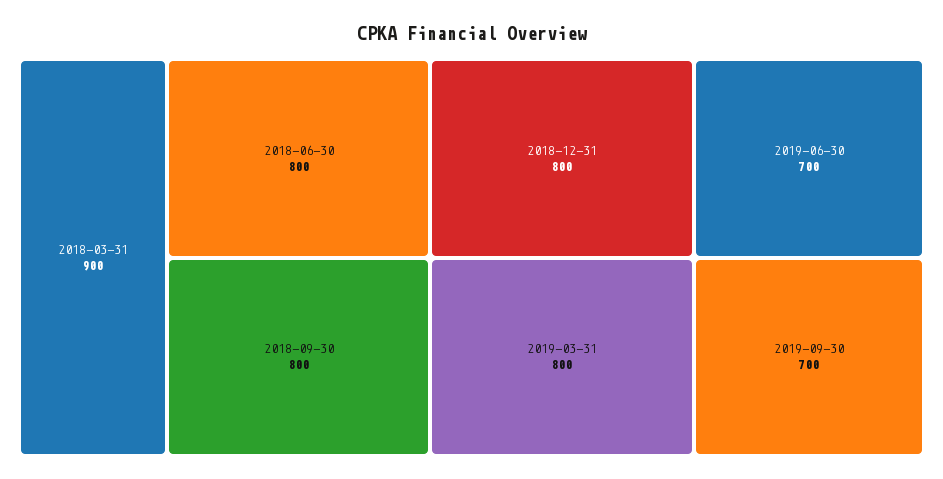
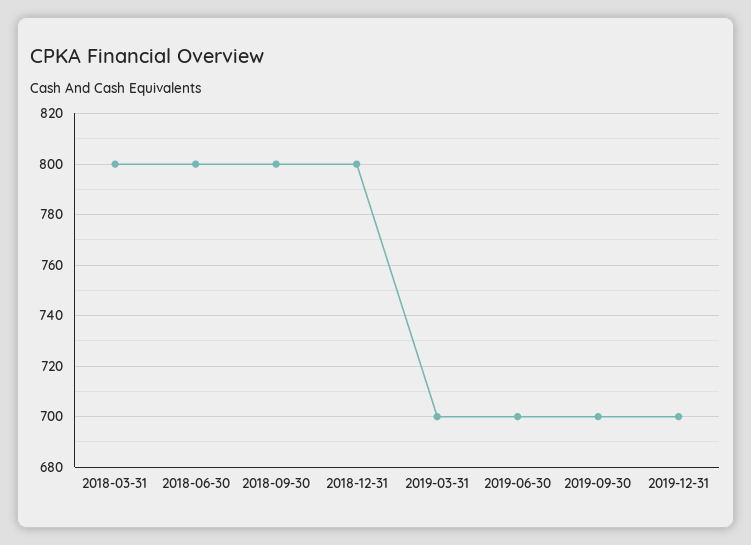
2018-03-31: 900 -> 800
2019-03-31: 800 -> 700
2019-12-31: none -> 700

